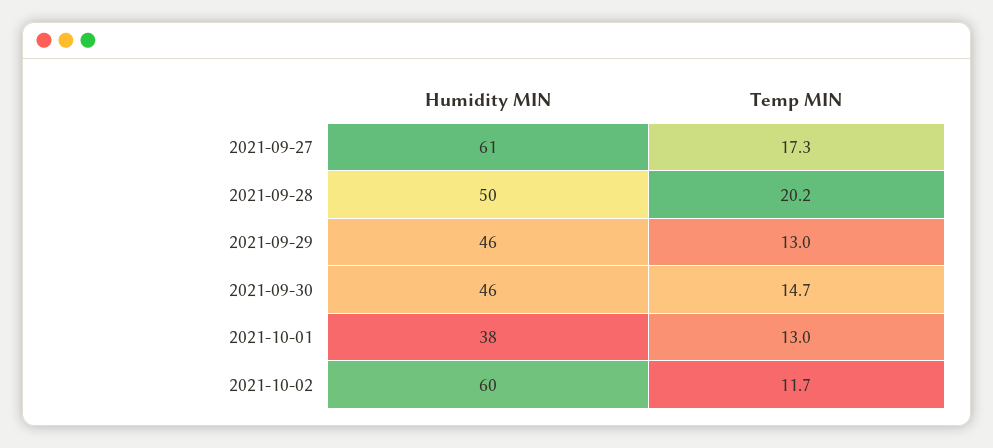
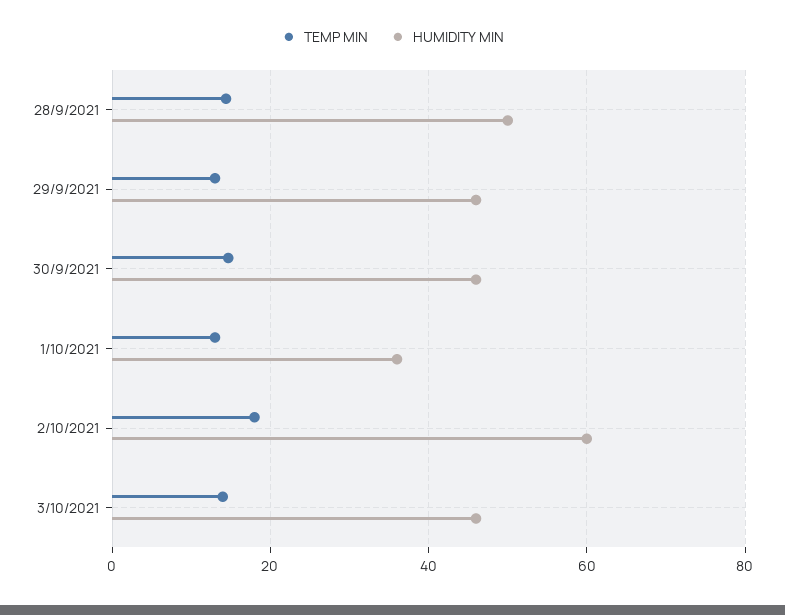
Humidity MIN, 2021-09-27: 61 -> none
Temp MIN, 2021-09-27: 17.3 -> none
Temp MIN, 2021-09-28: 20.2 -> 14
Humidity MIN, 2021-10-01: 38 -> 36
Temp MIN, 2021-10-02: 11.7 -> 18
Temp MIN, 3/10/2021: none -> 14
Humidity MIN, 3/10/2021: none -> 46

